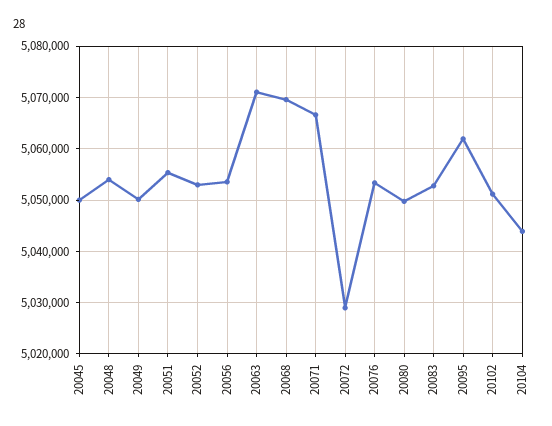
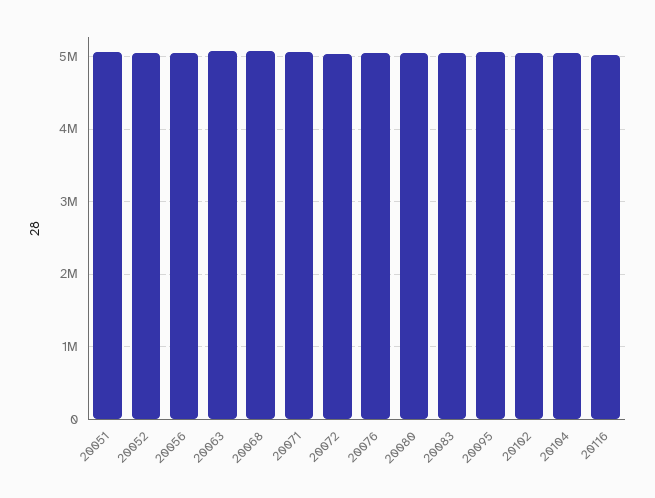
20045: 5050000 -> none
20048: 5054000 -> none
20049: 5050000 -> none
20116: none -> 5000000

